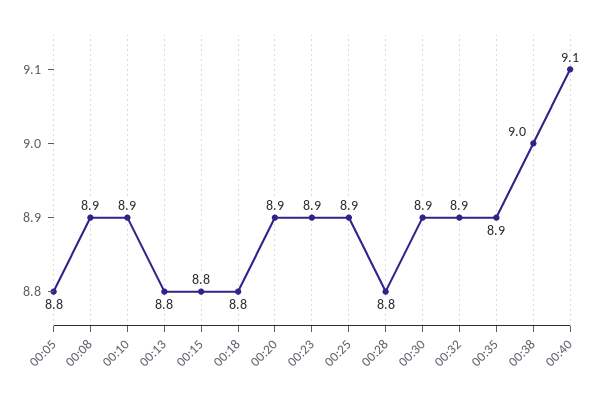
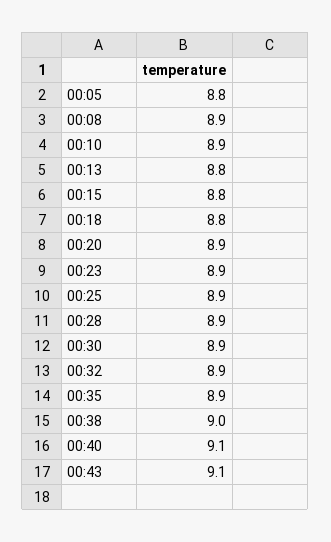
00:28: 8.8 -> 8.9
00:43: none -> 9.1

